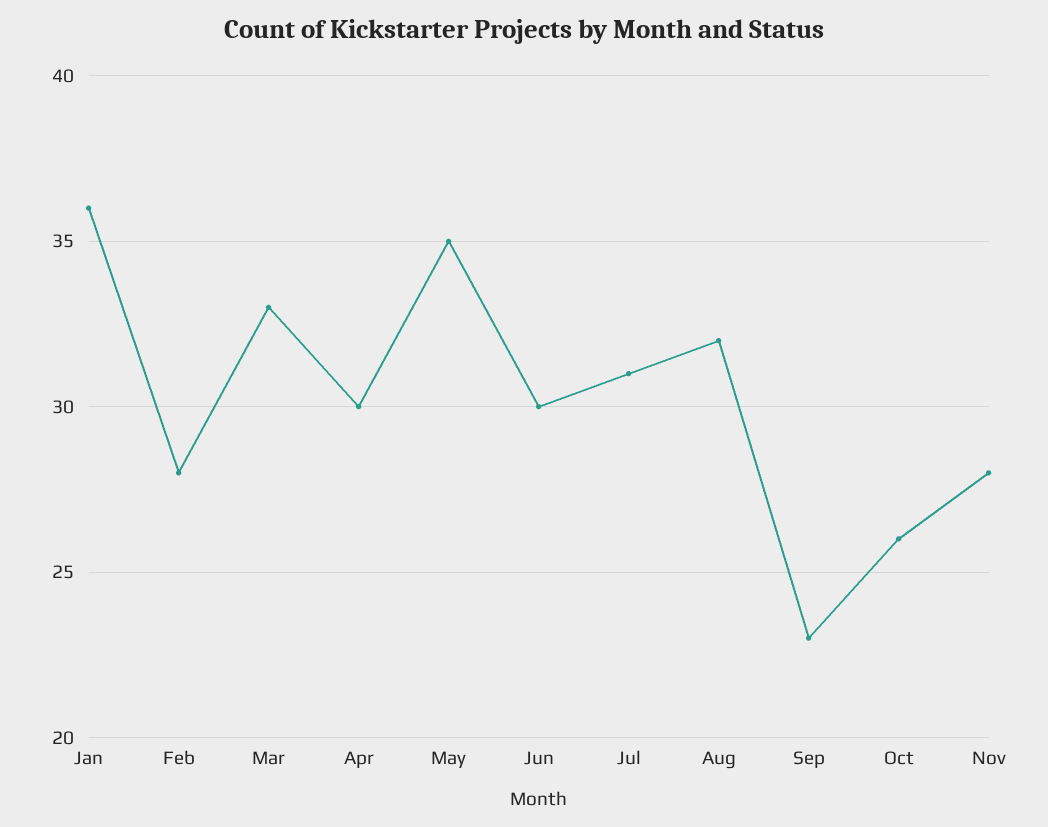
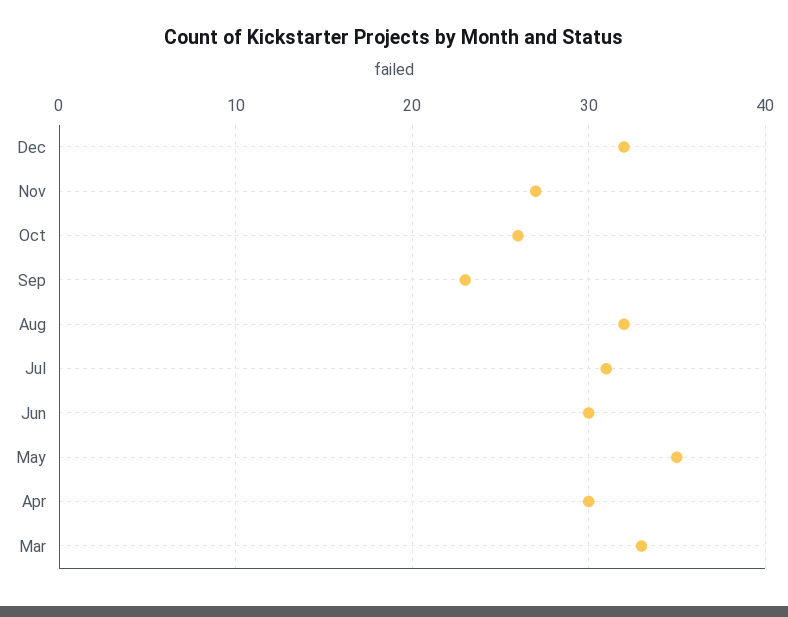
Jan: 36 -> none
Feb: 28 -> none
Nov: 28 -> 27
Dec: none -> 32

